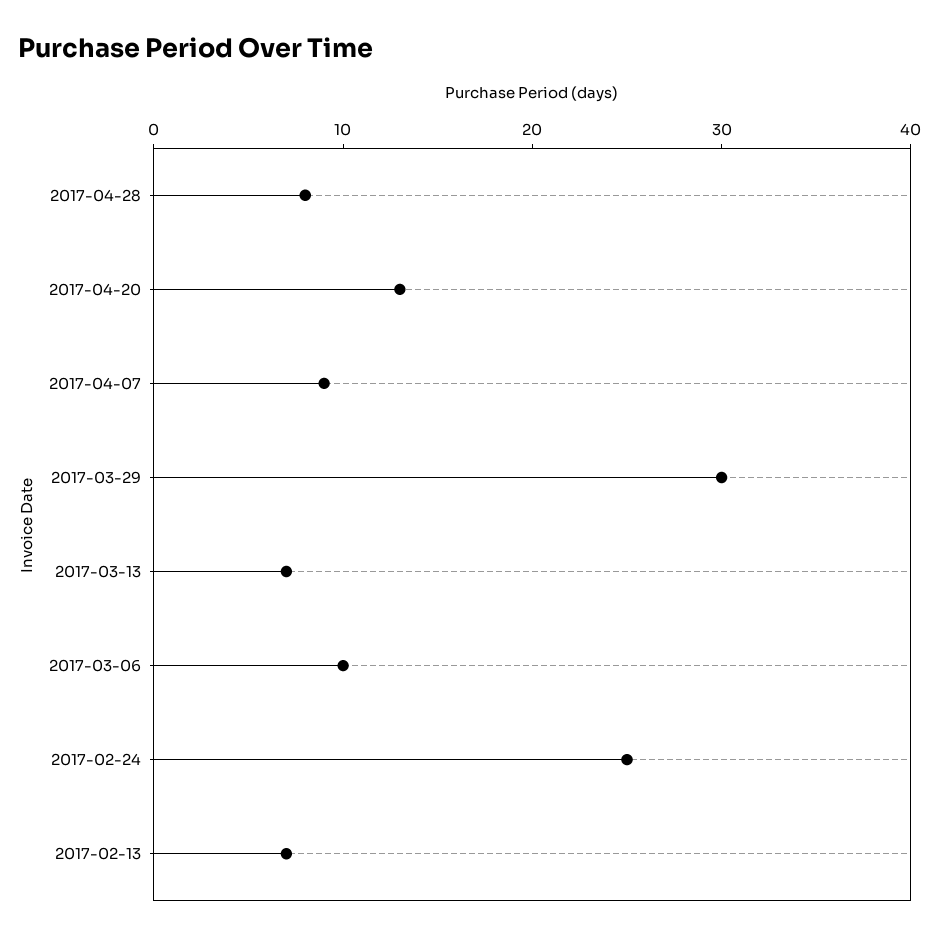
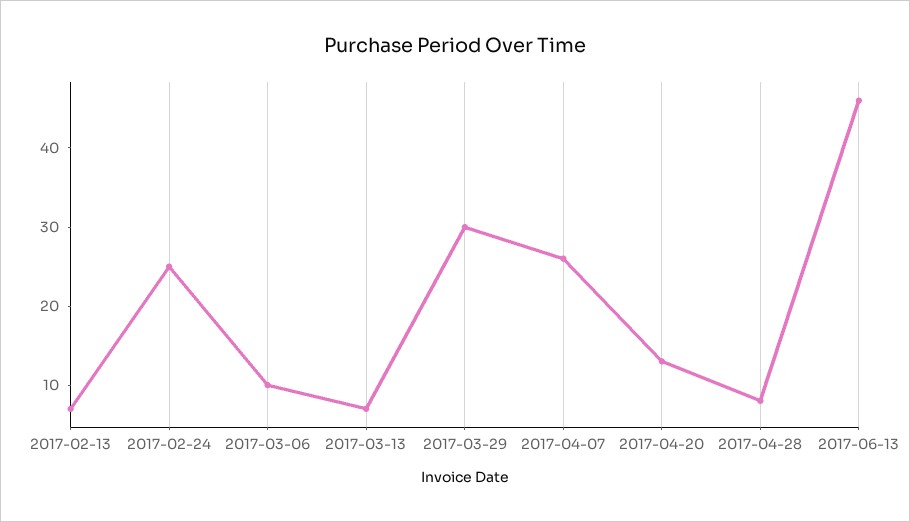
2017-04-07: 9 -> 25
2017-06-13: none -> 45

